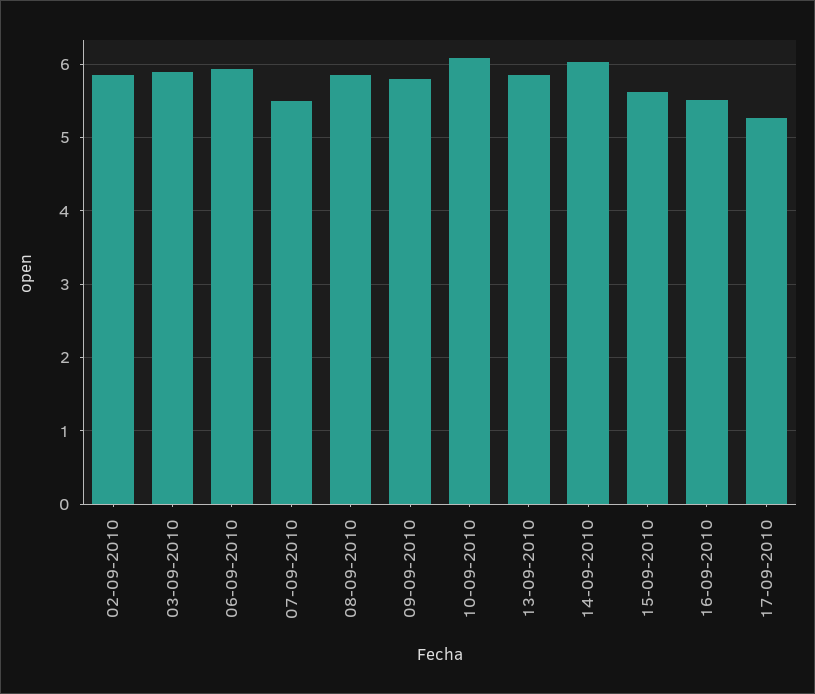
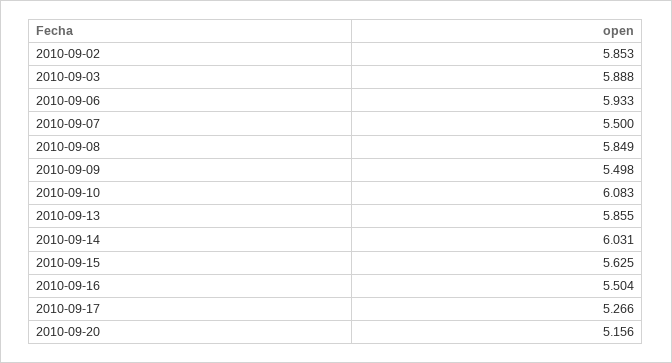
09-09-2010: 5.8 -> 5.498
2010-09-20: none -> 5.156

